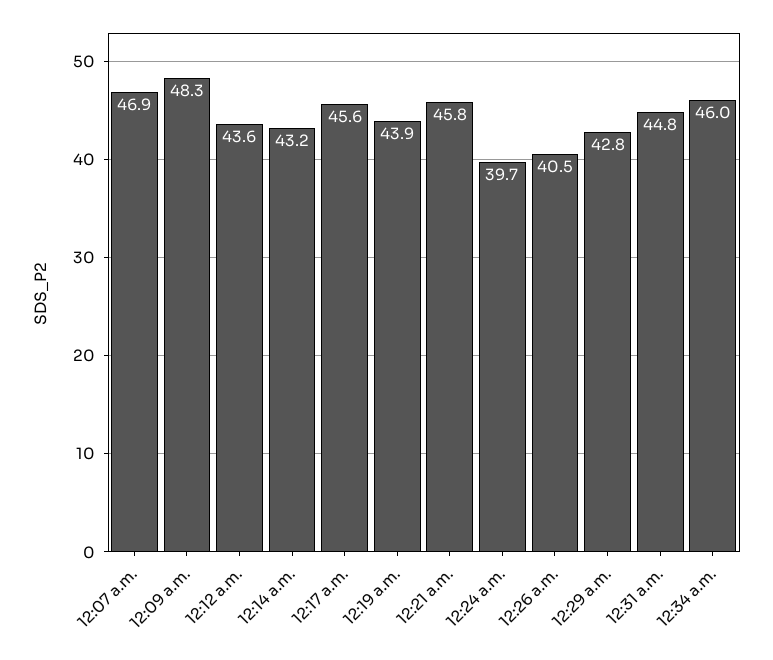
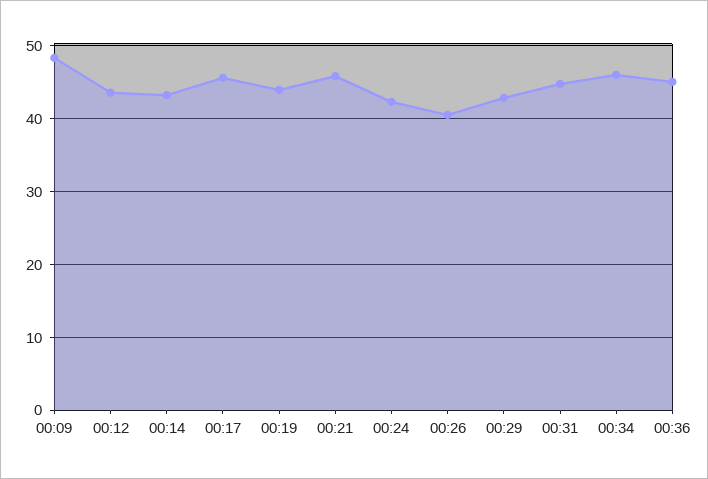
12:07 a.m.: 46.9 -> none
12:24 a.m.: 39.7 -> 42
00:36: none -> 45

